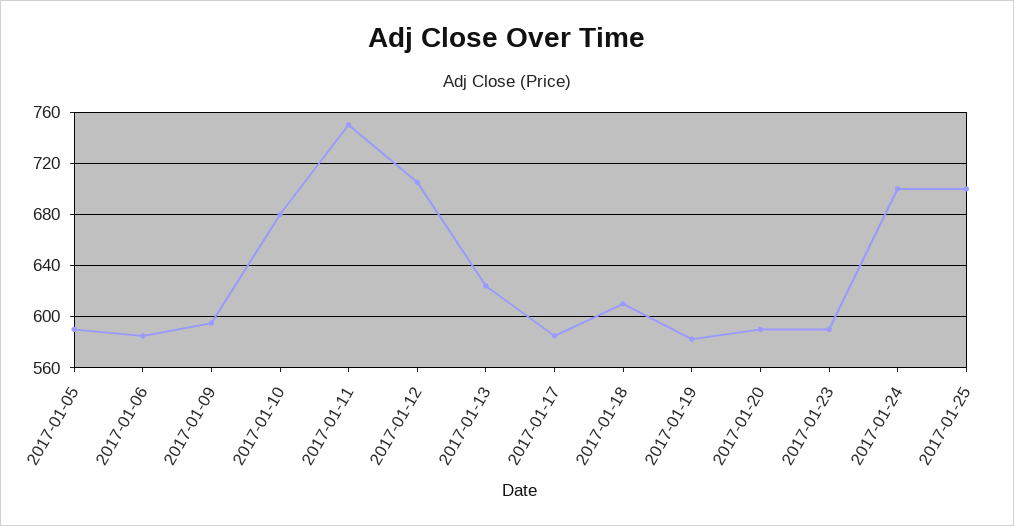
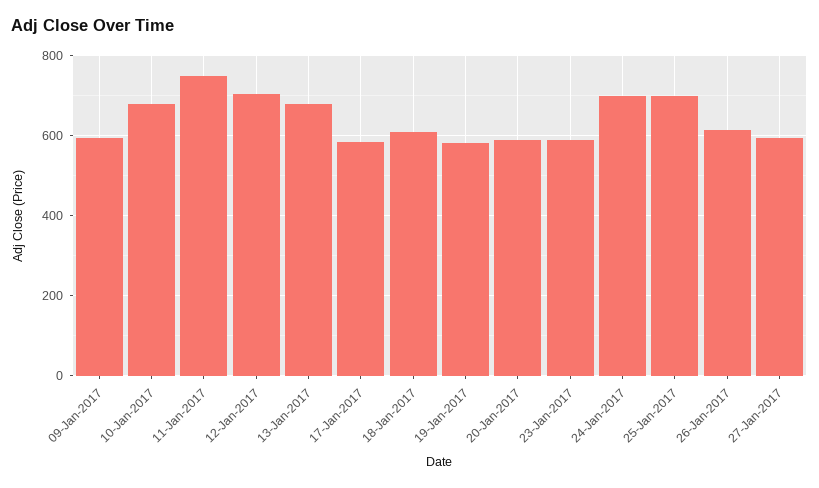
2017-01-05: 590 -> none
2017-01-06: 585 -> none
2017-01-13: 625 -> 680
26-Jan-2017: none -> 620
27-Jan-2017: none -> 600

